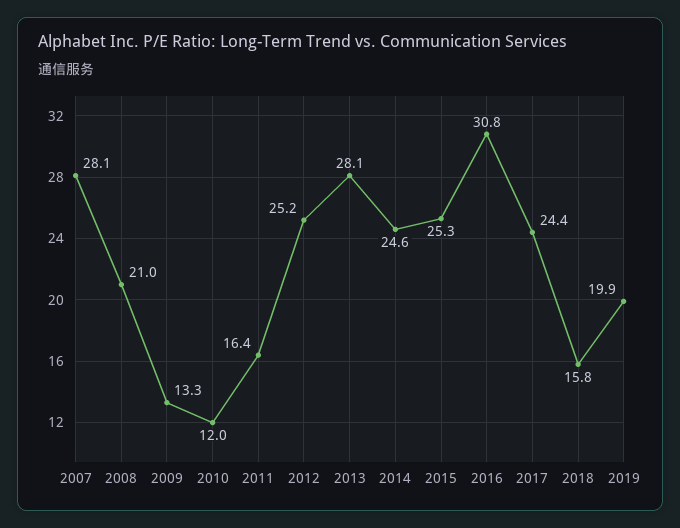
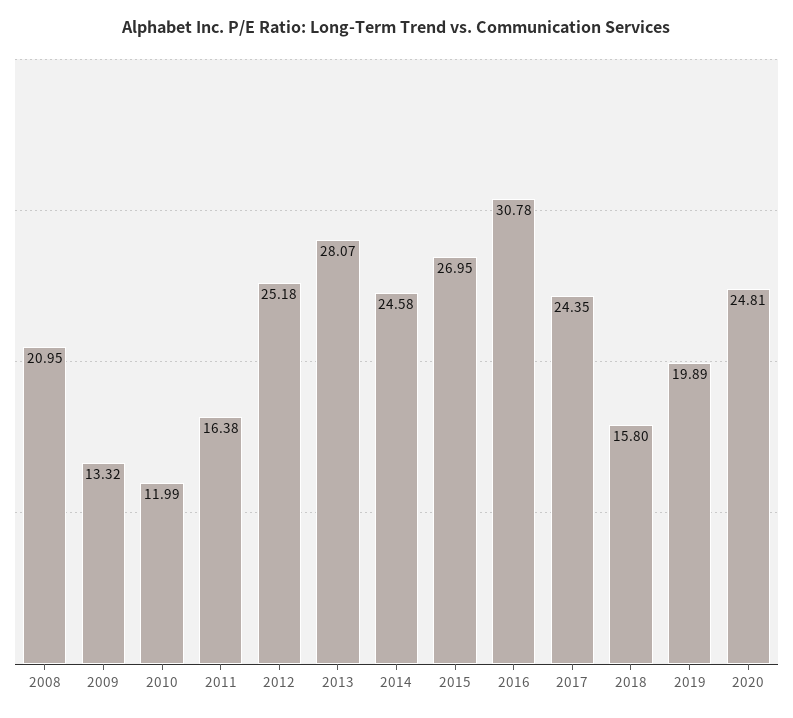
2007: 28.1 -> none
2015: 25.3 -> 26.95
2020: none -> 24.81

